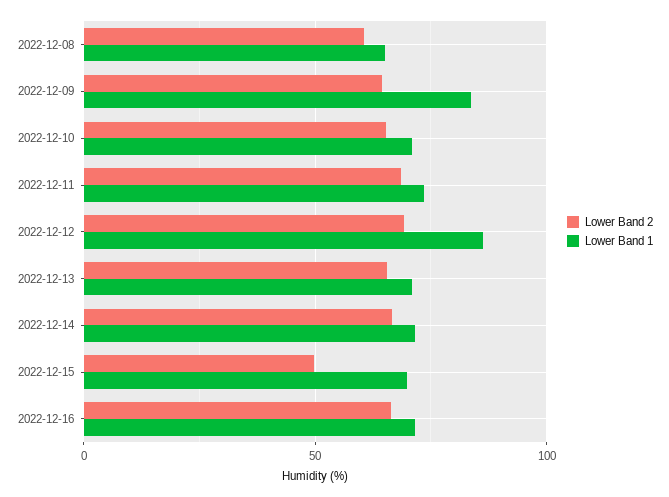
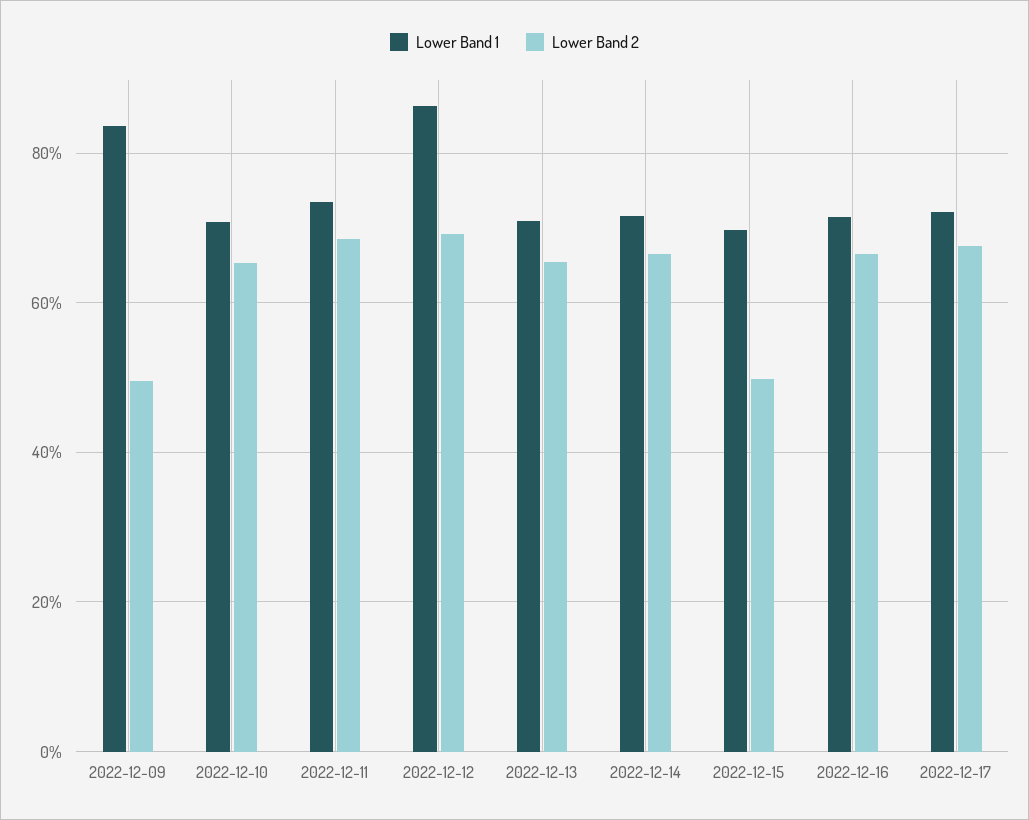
Lower Band 2, 2022-12-08: 60 -> none
Lower Band 1, 2022-12-08: 65 -> none
Lower Band 2, 2022-12-09: 65 -> 50
Lower Band 1, 2022-12-17: none -> 72
Lower Band 2, 2022-12-17: none -> 68

